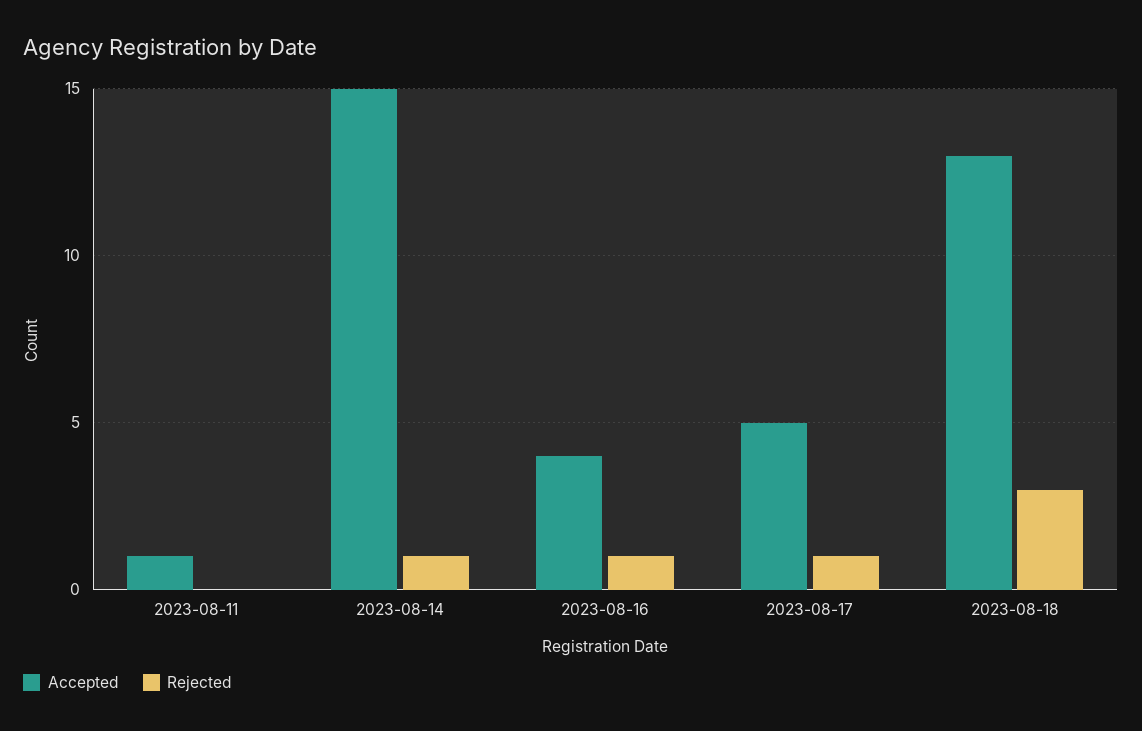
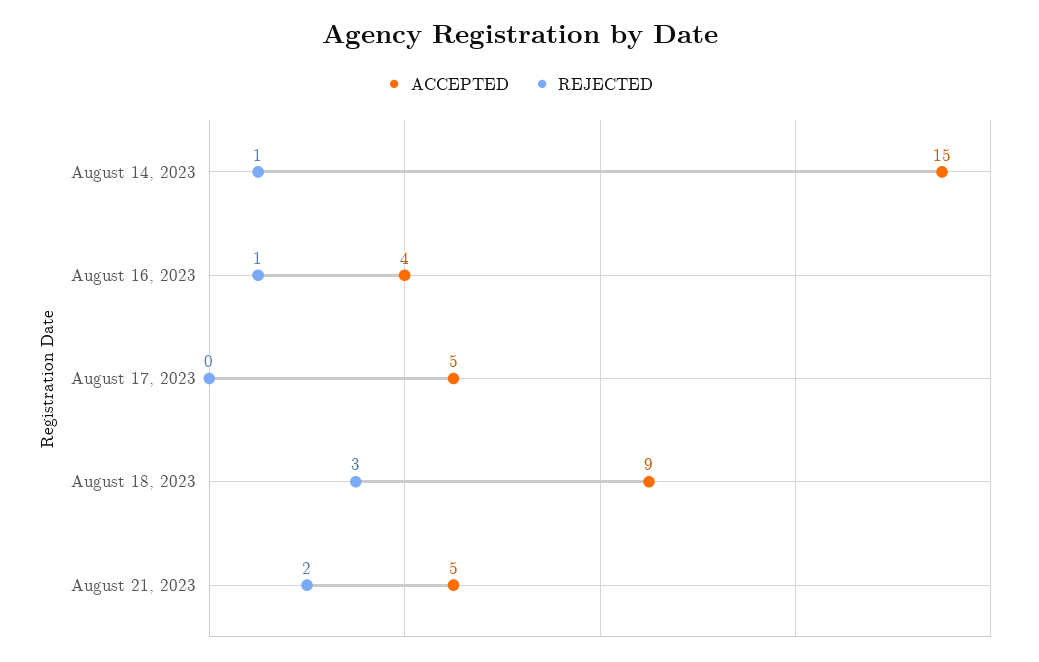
Accepted, 2023-08-11: 1 -> none
Rejected, 2023-08-11: 0 -> none
Rejected, 2023-08-17: 1 -> 0
Accepted, 2023-08-18: 13 -> 9
Accepted, August 21, 2023: none -> 5
Rejected, August 21, 2023: none -> 2

